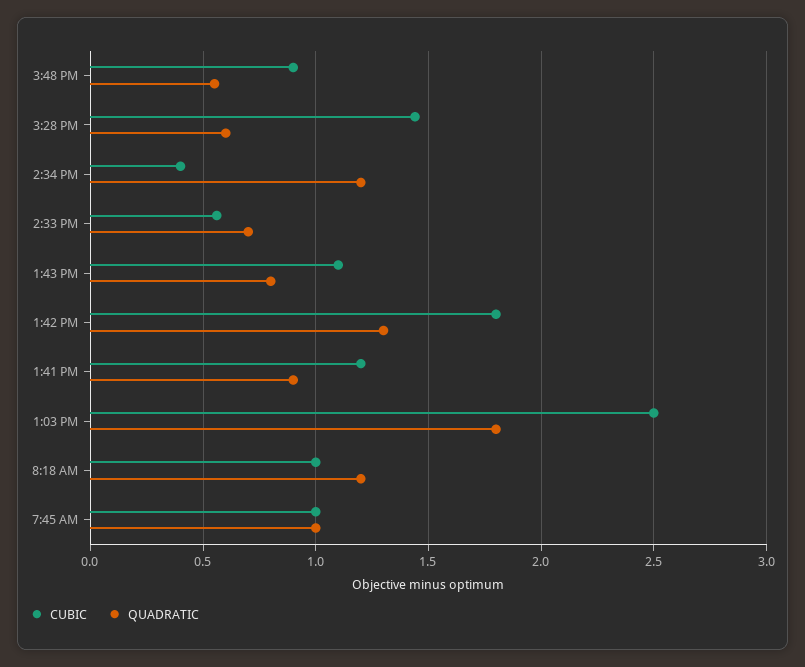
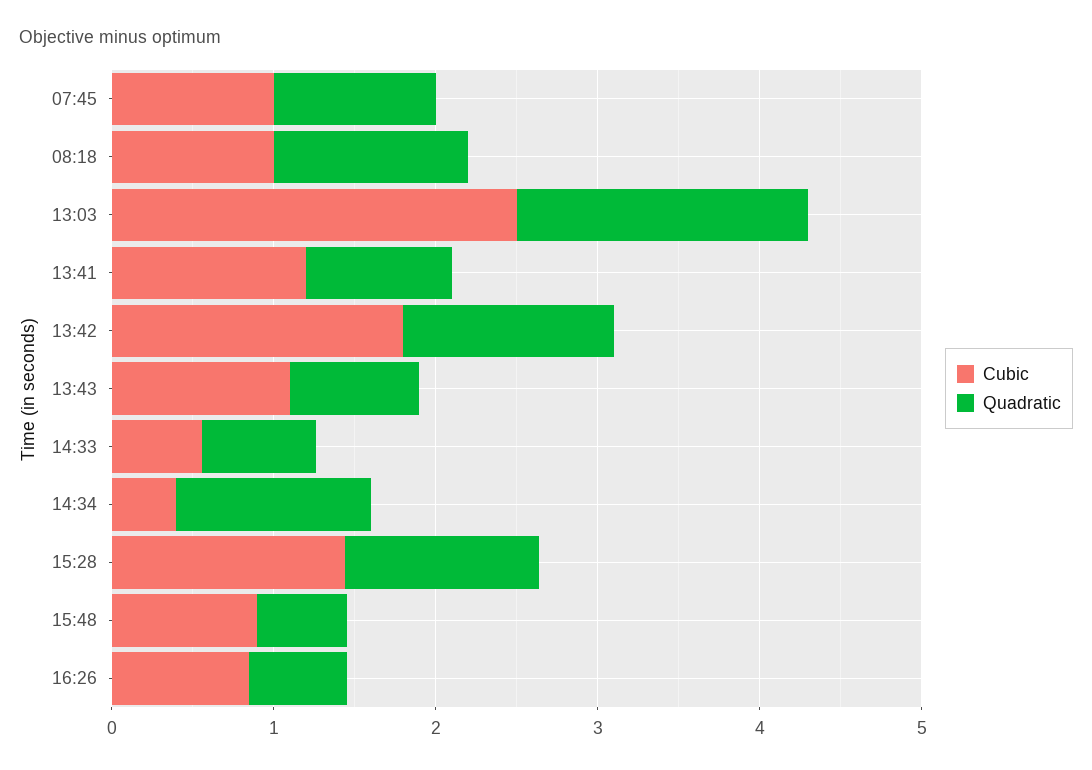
QUADRATIC, 3:28 PM: 0.6 -> 1.2
CUBIC, 16:26: none -> 0.8
QUADRATIC, 16:26: none -> 0.6

